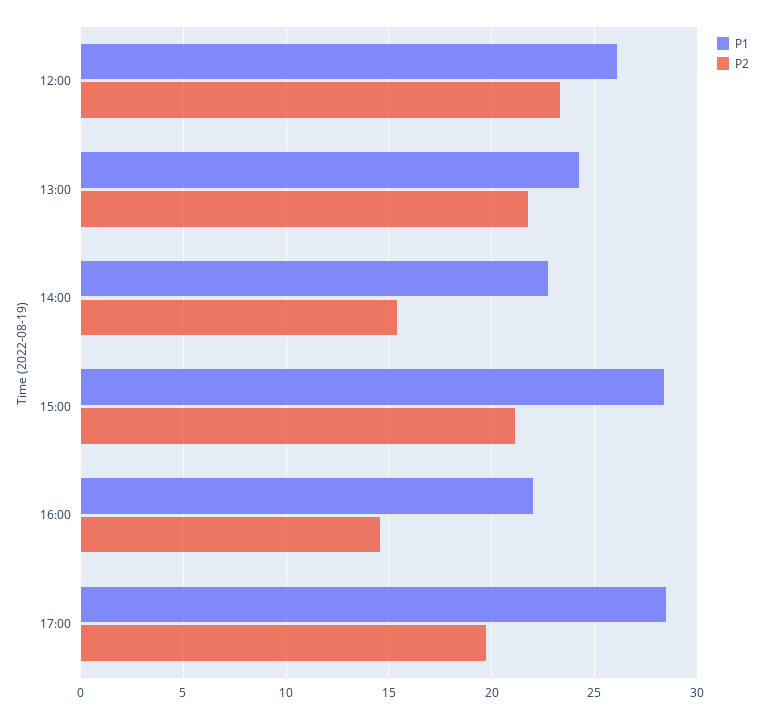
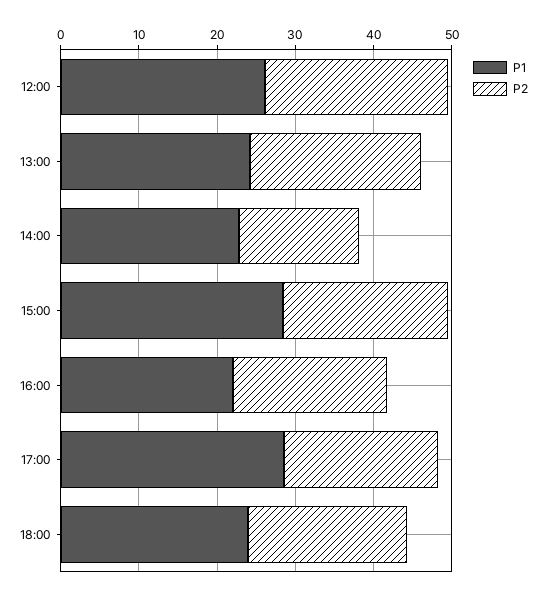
P2, 16:00: 14.5 -> 20
P1, 18:00: none -> 24
P2, 18:00: none -> 20

